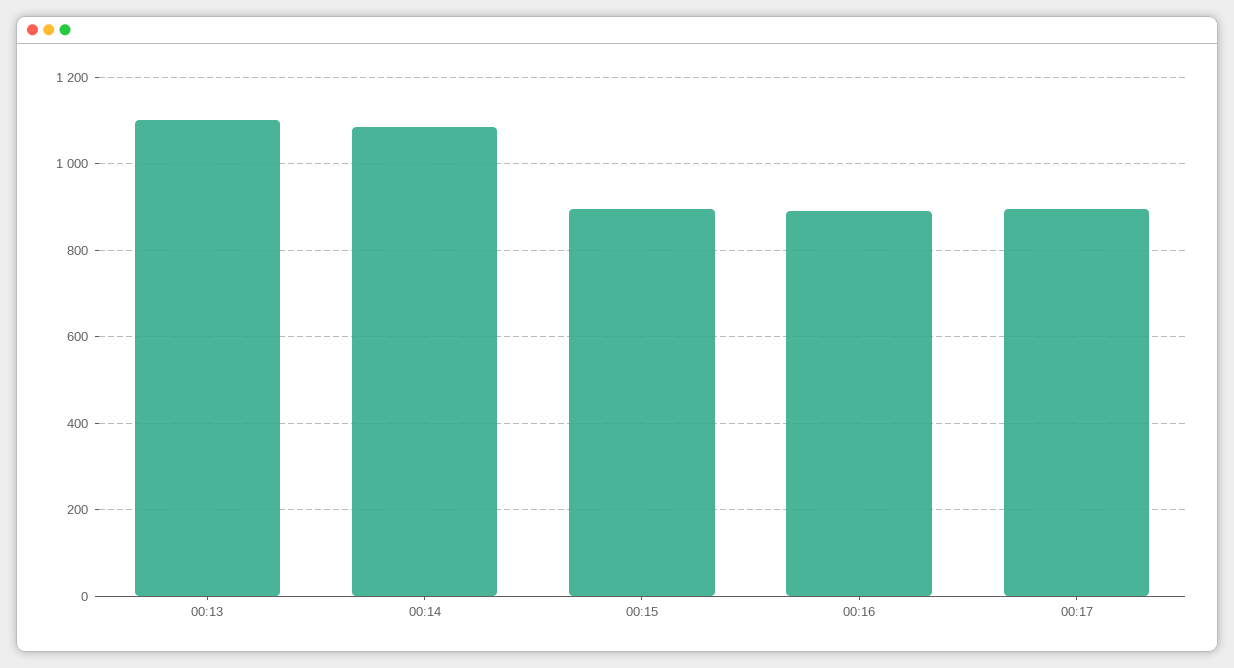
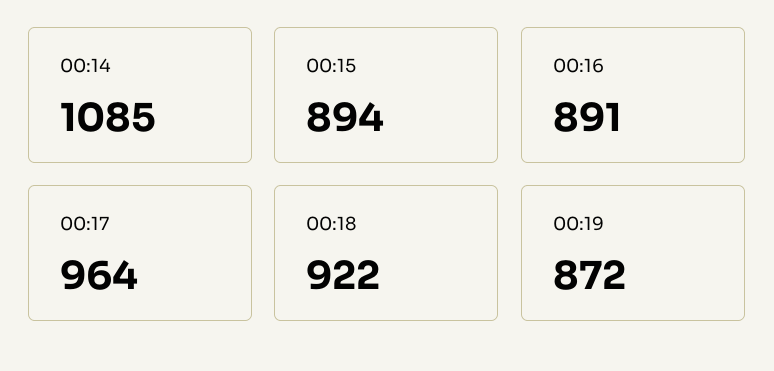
00:13: 1100 -> none
00:17: 900 -> 964
00:18: none -> 922
00:19: none -> 872

